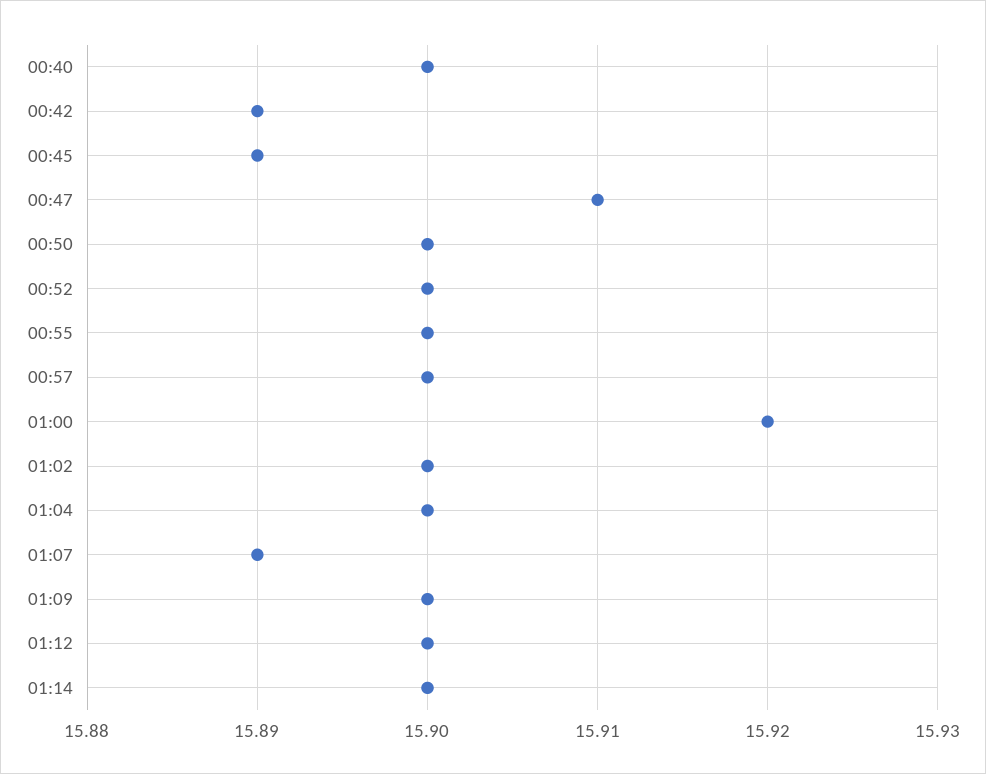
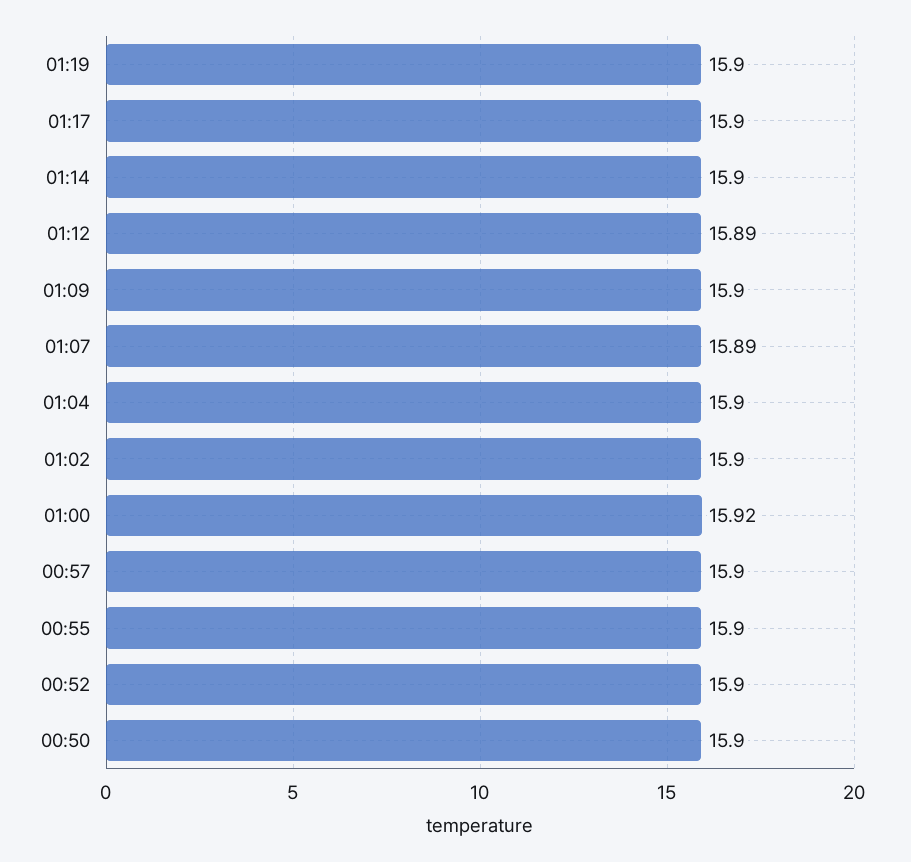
00:40: 15.9 -> none
00:42: 15.89 -> none
00:45: 15.89 -> none
00:47: 15.91 -> none
01:12: 15.9 -> 15.89
01:19: none -> 15.9
01:17: none -> 15.9

